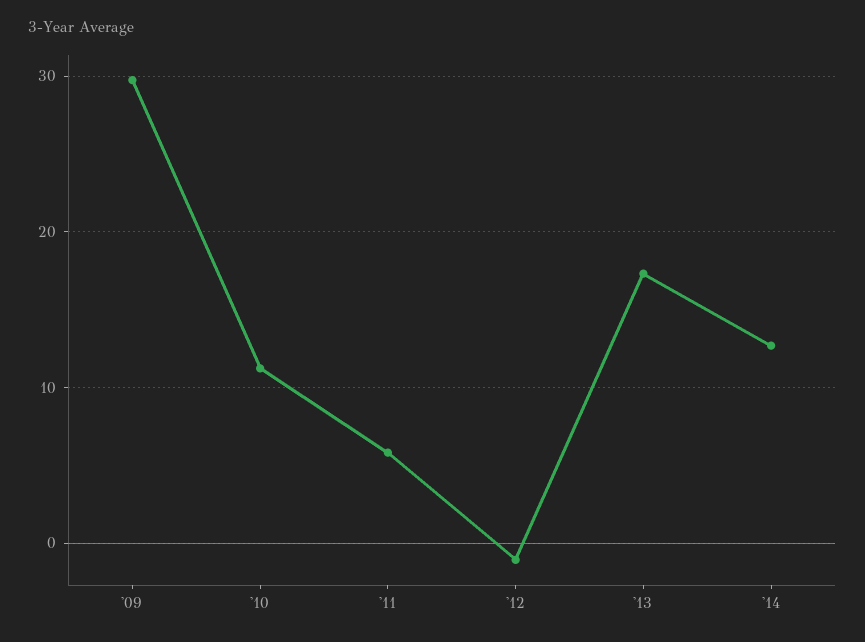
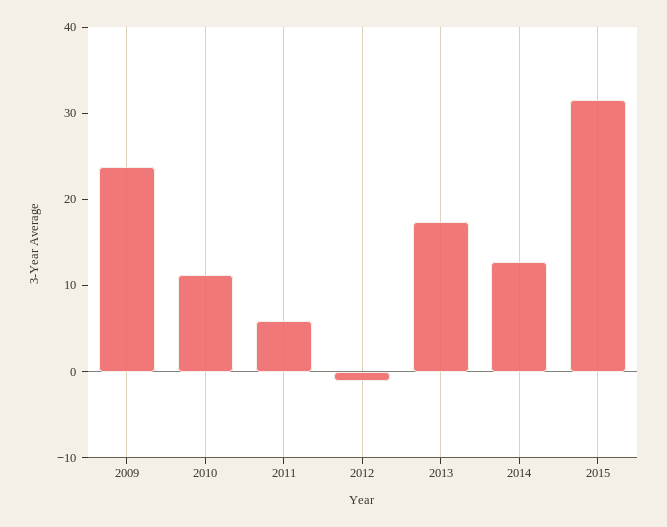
'09: 30 -> 24
2015: none -> 32

